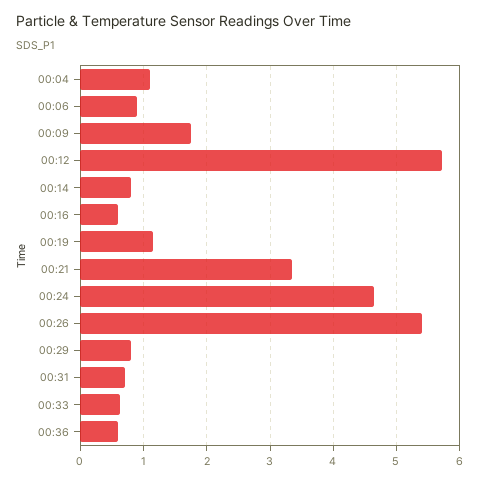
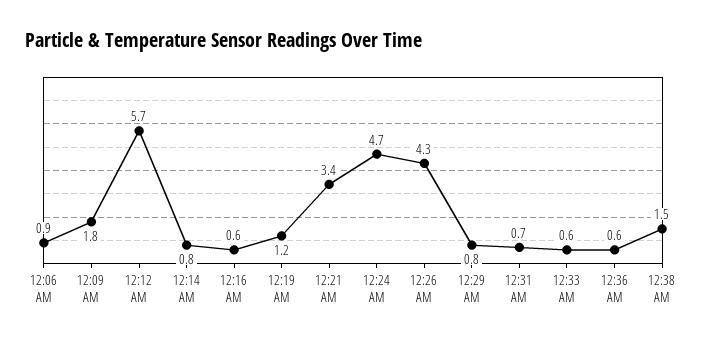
00:04: 1.1 -> none
00:26: 5.4 -> 4.3
12:38 AM: none -> 1.5

